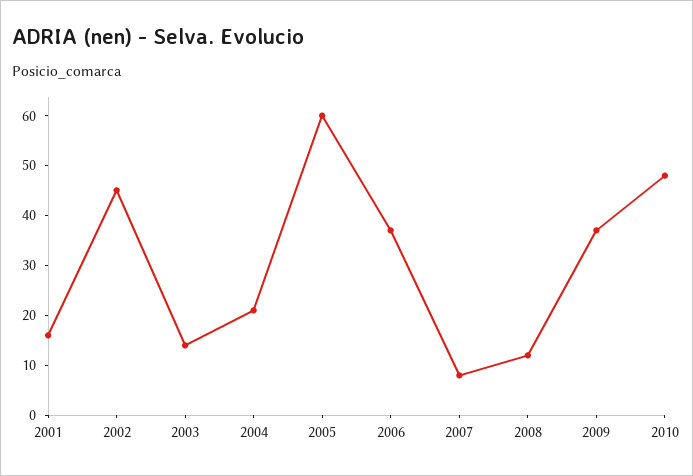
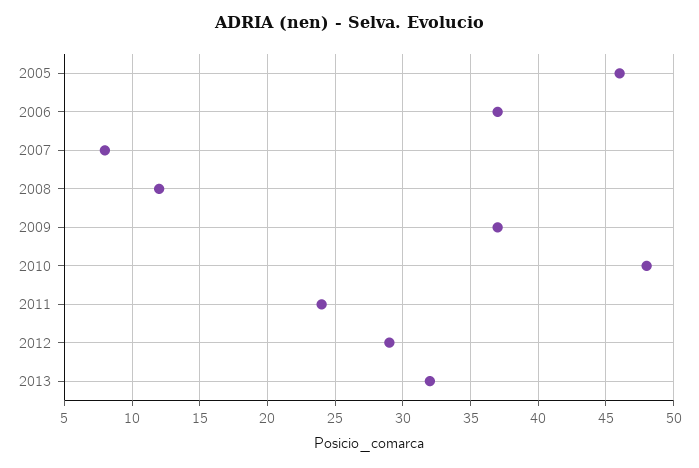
2001: 15 -> none
2002: 45 -> none
2003: 15 -> none
2004: 20 -> none
2005: 60 -> 46
2011: none -> 24
2012: none -> 29
2013: none -> 32

